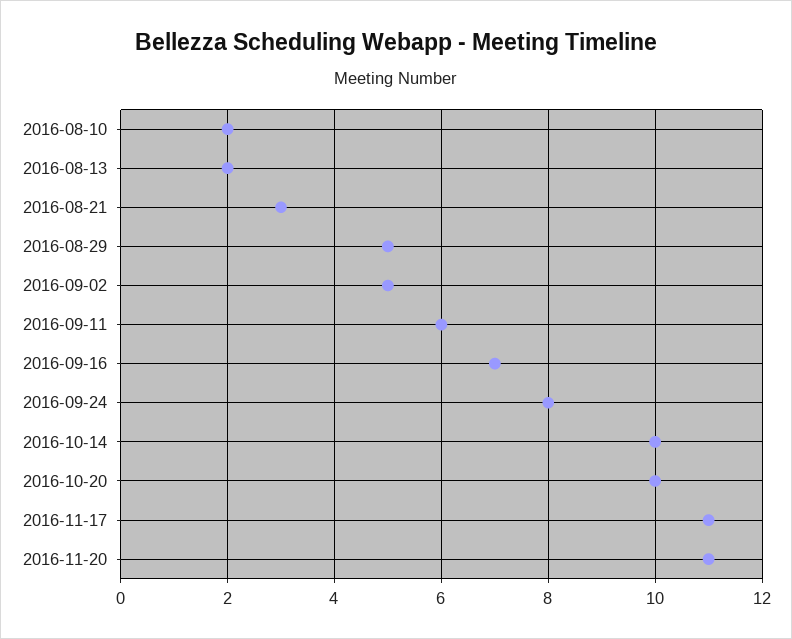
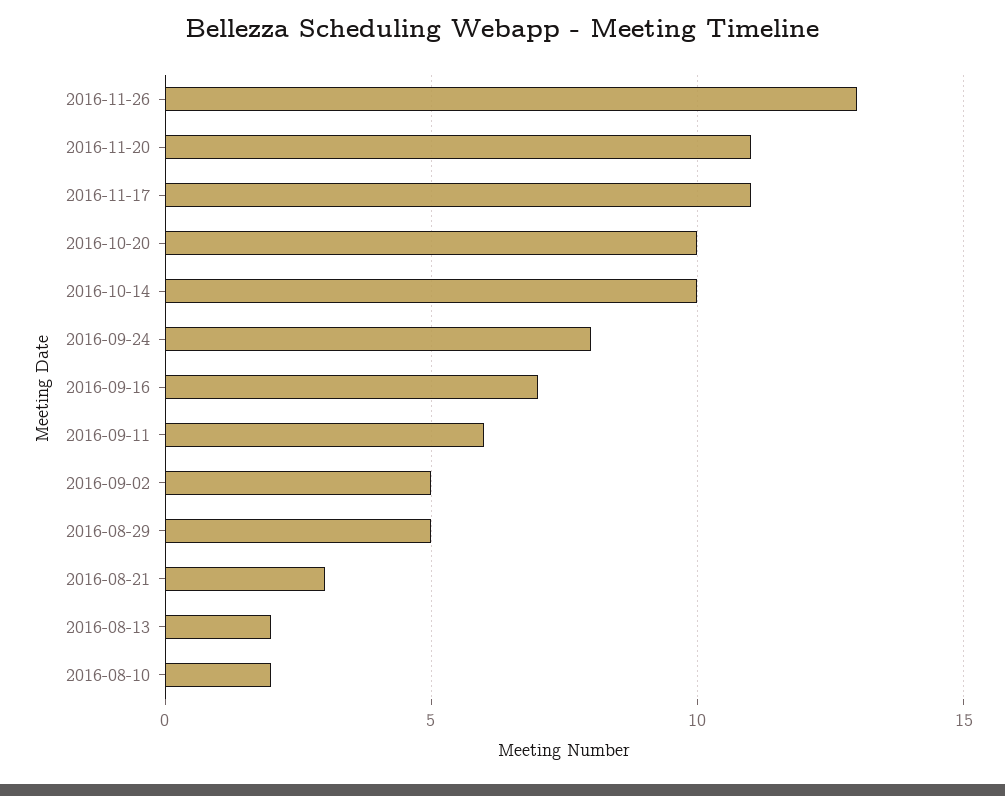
2016-11-26: none -> 13

